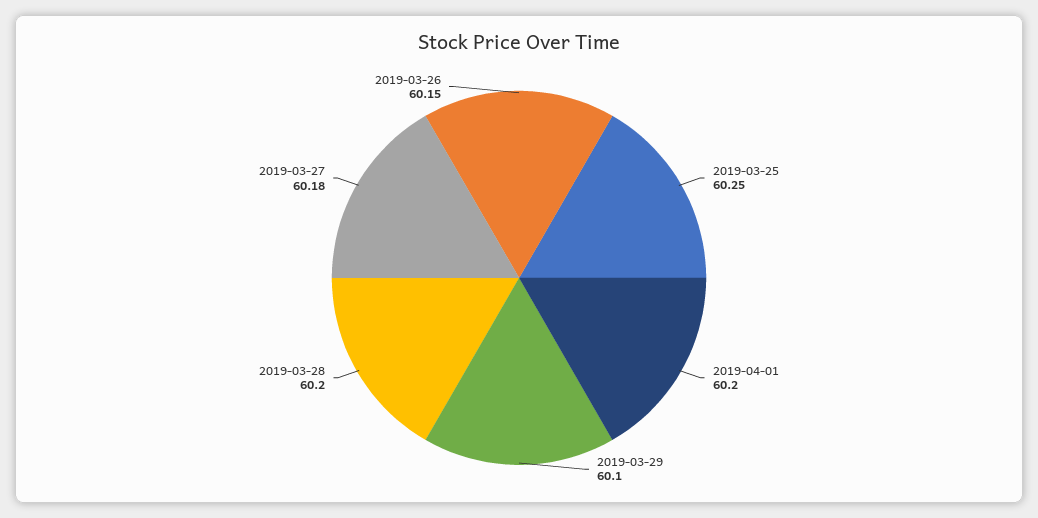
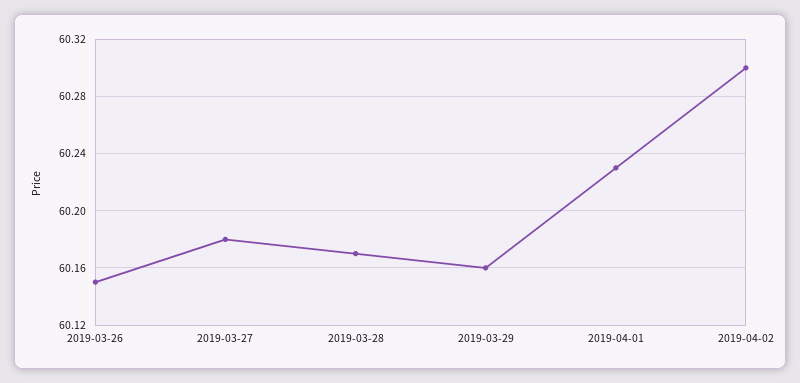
2019-03-25: 60.25 -> none
2019-04-01: 60.2 -> 60.23
2019-03-29: 60.1 -> 60.16
2019-03-28: 60.2 -> 60.17
2019-04-02: none -> 60.3

